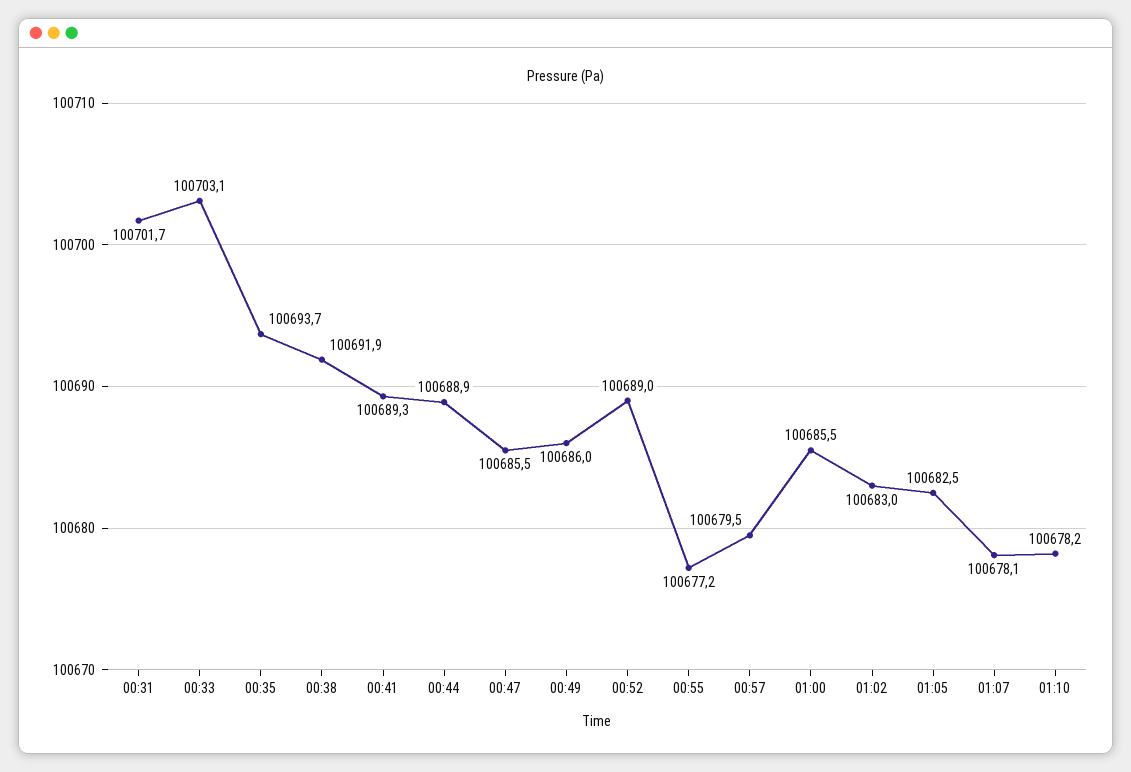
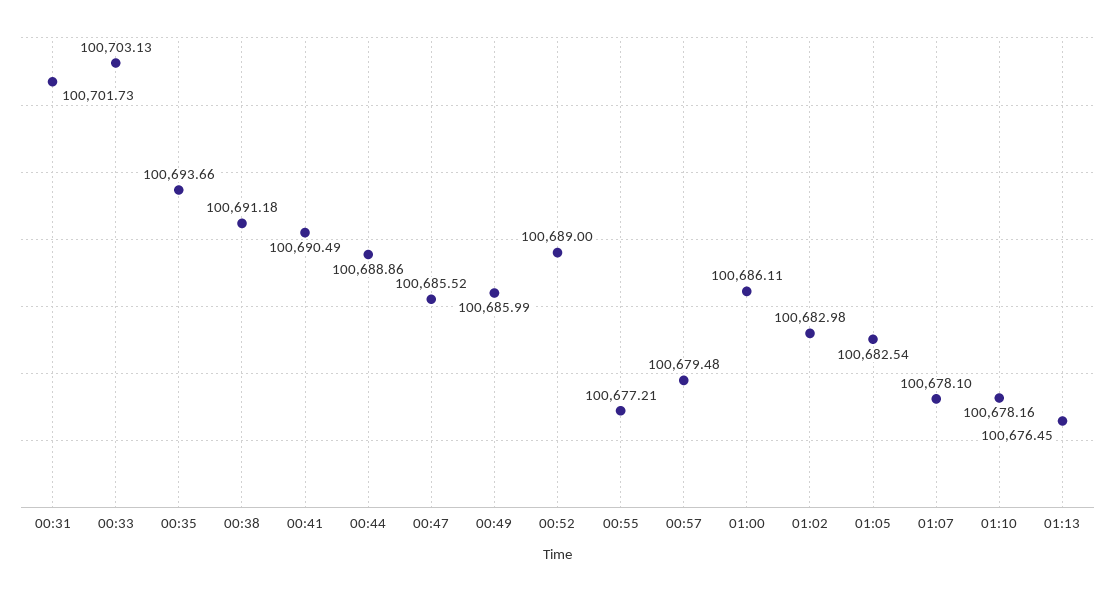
00:38: 100691.9 -> 100691.18
00:41: 100689.3 -> 100690.49
01:00: 100685.5 -> 100686.11
01:13: none -> 100676.45

